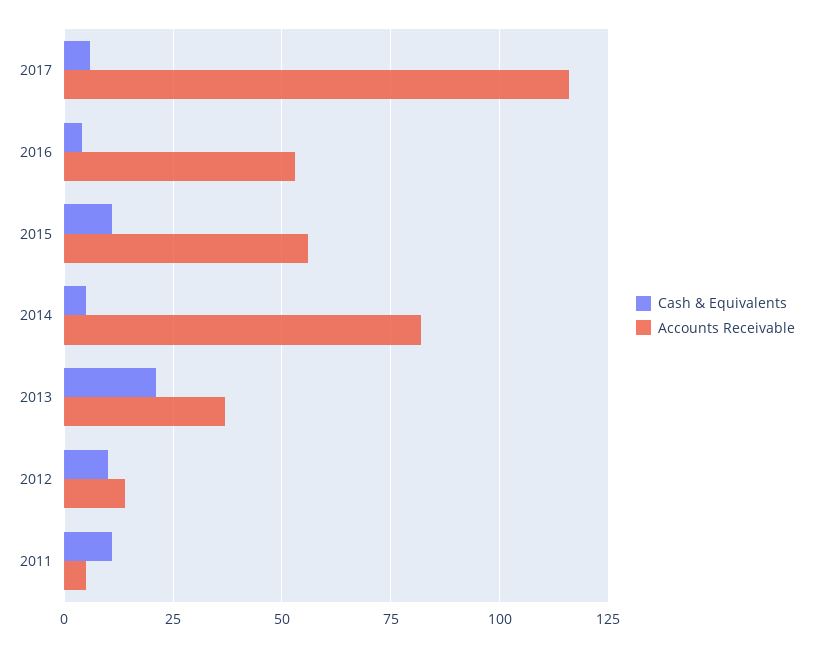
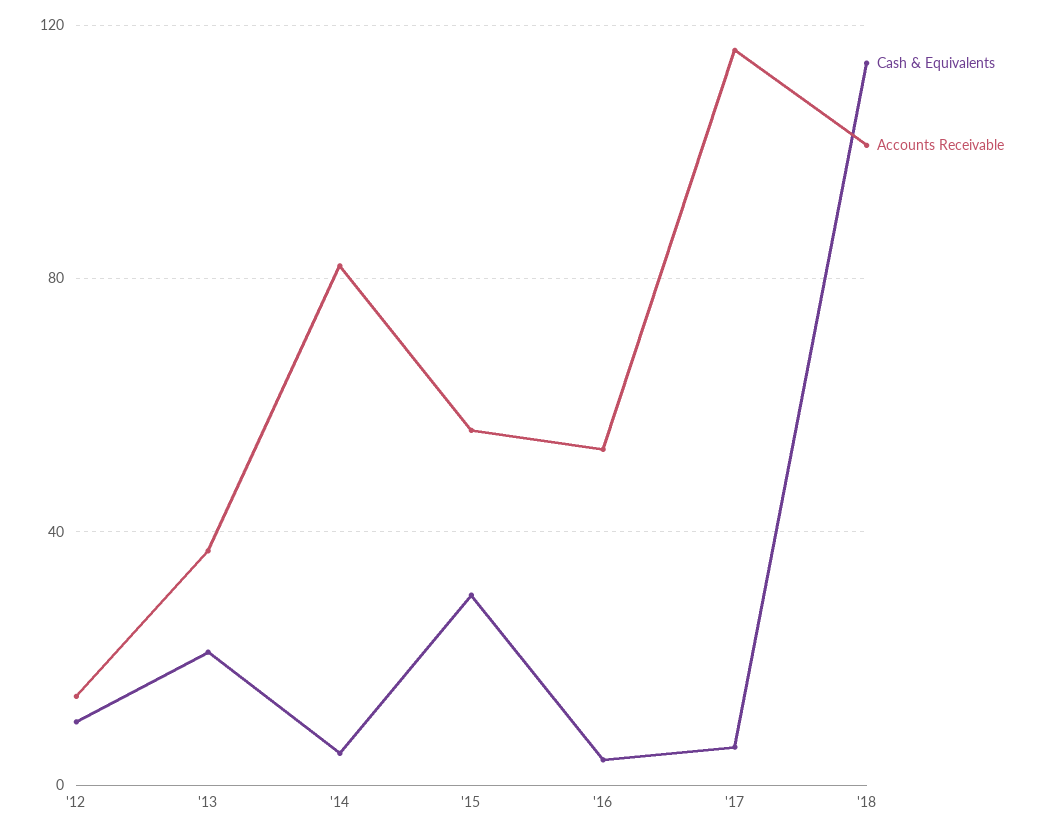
Cash & Equivalents, 2015: 10 -> 30
Cash & Equivalents, 2011: 10 -> none
Accounts Receivable, 2011: 5 -> none
Cash & Equivalents, '18: none -> 115
Accounts Receivable, '18: none -> 100

